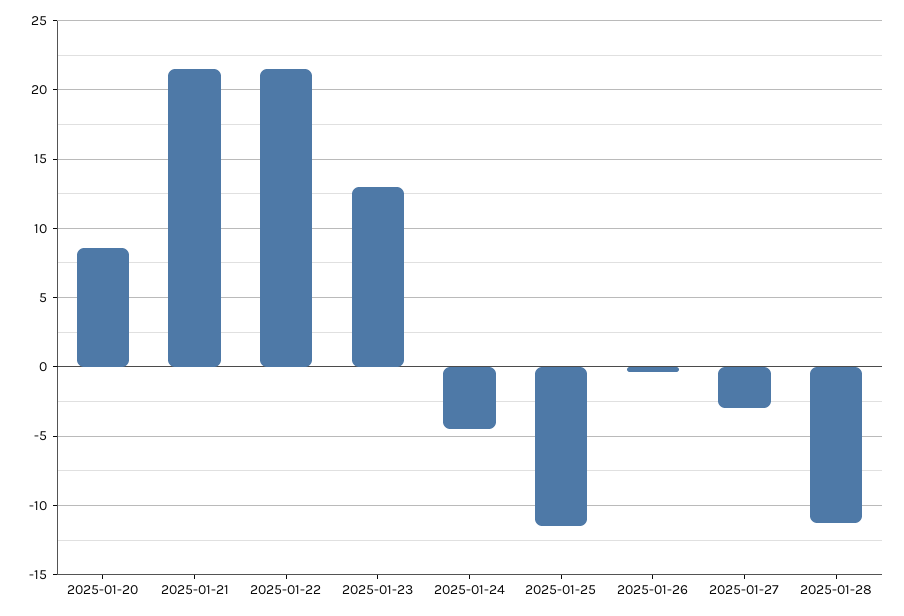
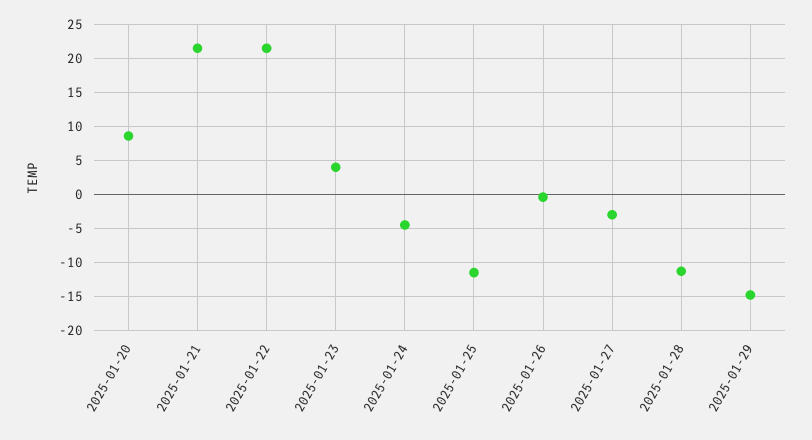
2025-01-23: 13 -> 4
2025-01-29: none -> -15

